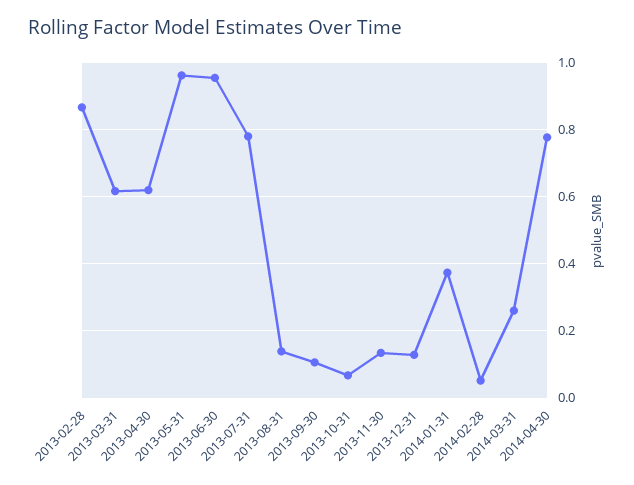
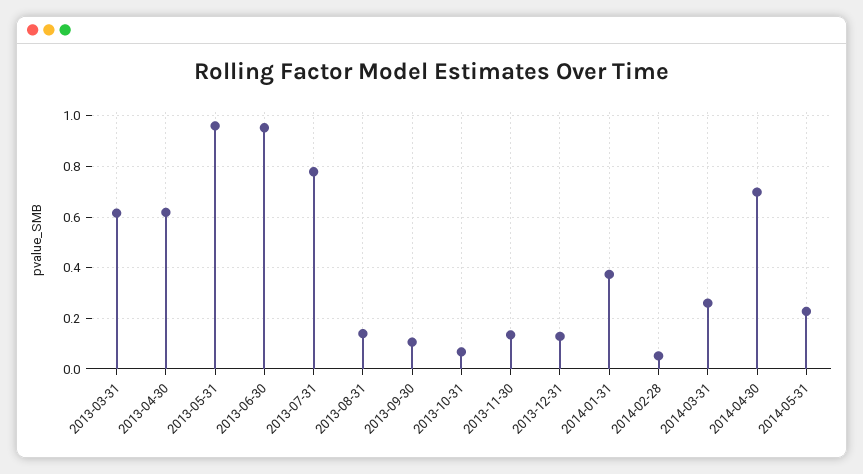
2013-02-28: 0.86 -> none
2014-04-30: 0.78 -> 0.7
2014-05-31: none -> 0.225

